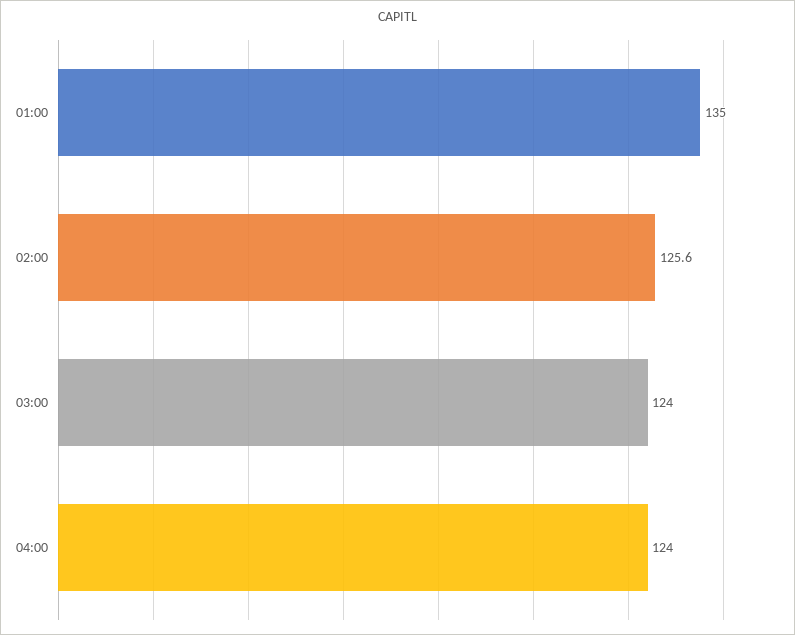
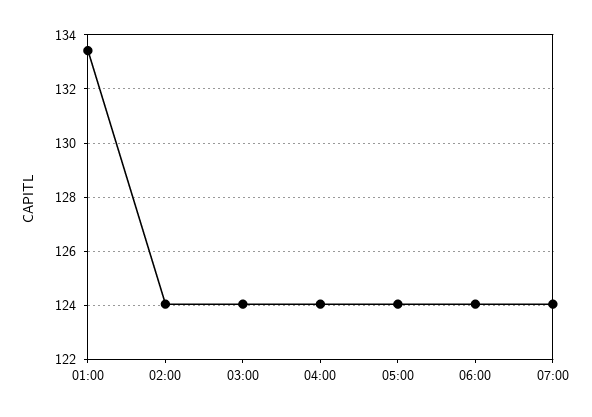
01:00: 135 -> 133.5
02:00: 125.6 -> 124
05:00: none -> 124
06:00: none -> 124
07:00: none -> 124

